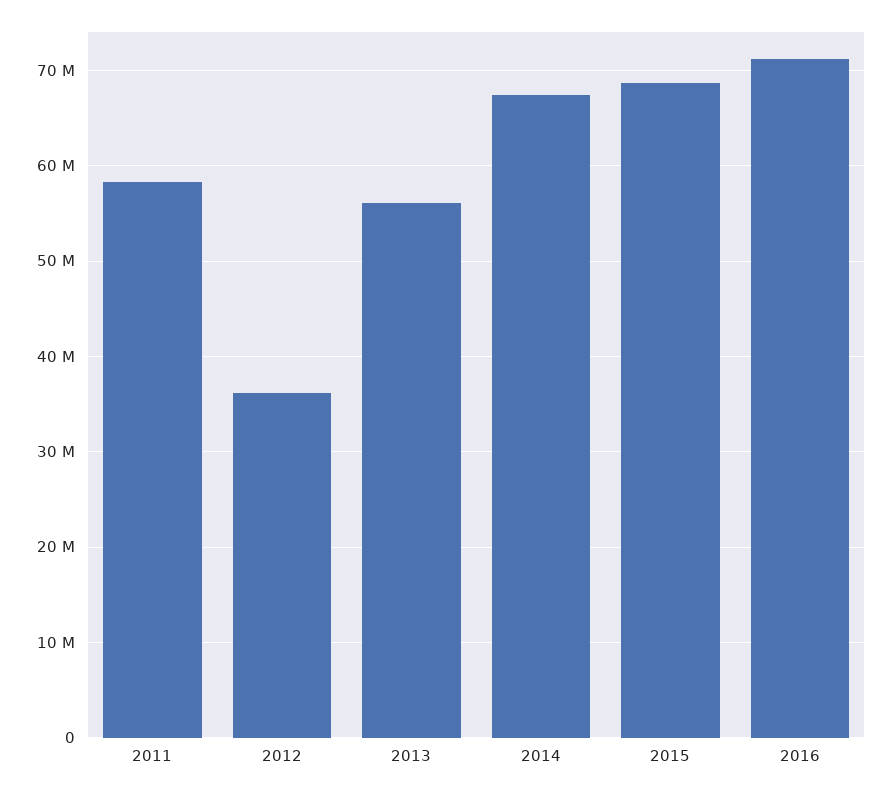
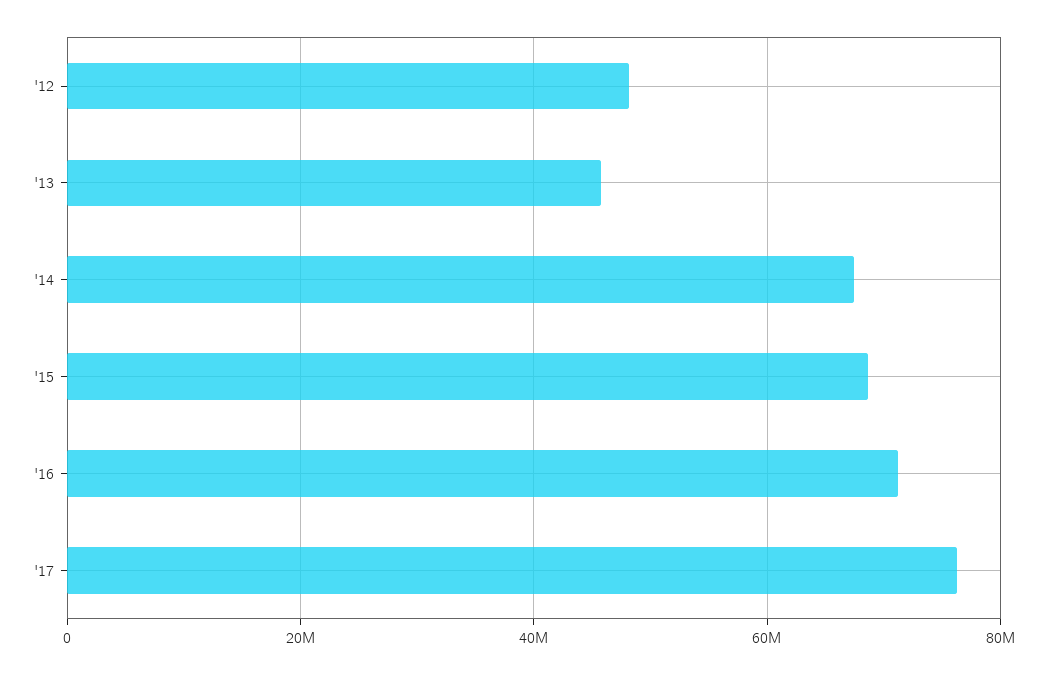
2011: 58000000 -> none
2012: 36000000 -> 48000000
2013: 56000000 -> 46000000
'17: none -> 76000000

